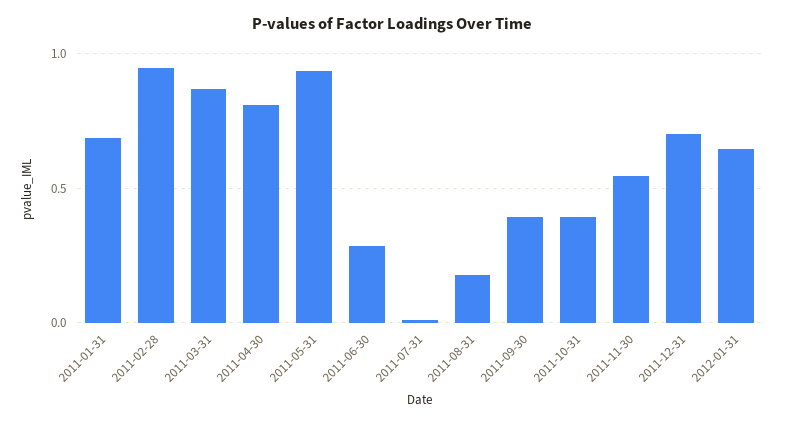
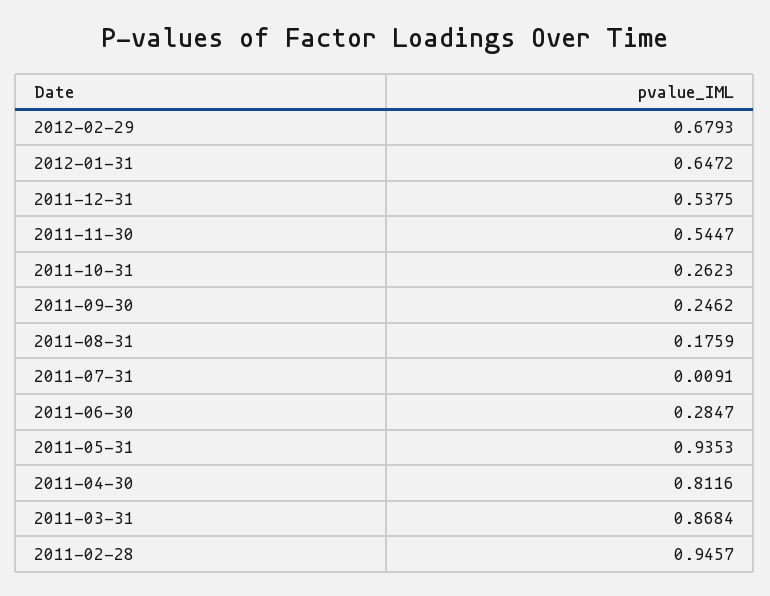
2011-01-31: 0.7 -> none
2011-09-30: 0.4 -> 0.2462
2011-10-31: 0.4 -> 0.2623
2011-12-31: 0.7 -> 0.5375
2012-02-29: none -> 0.6793

